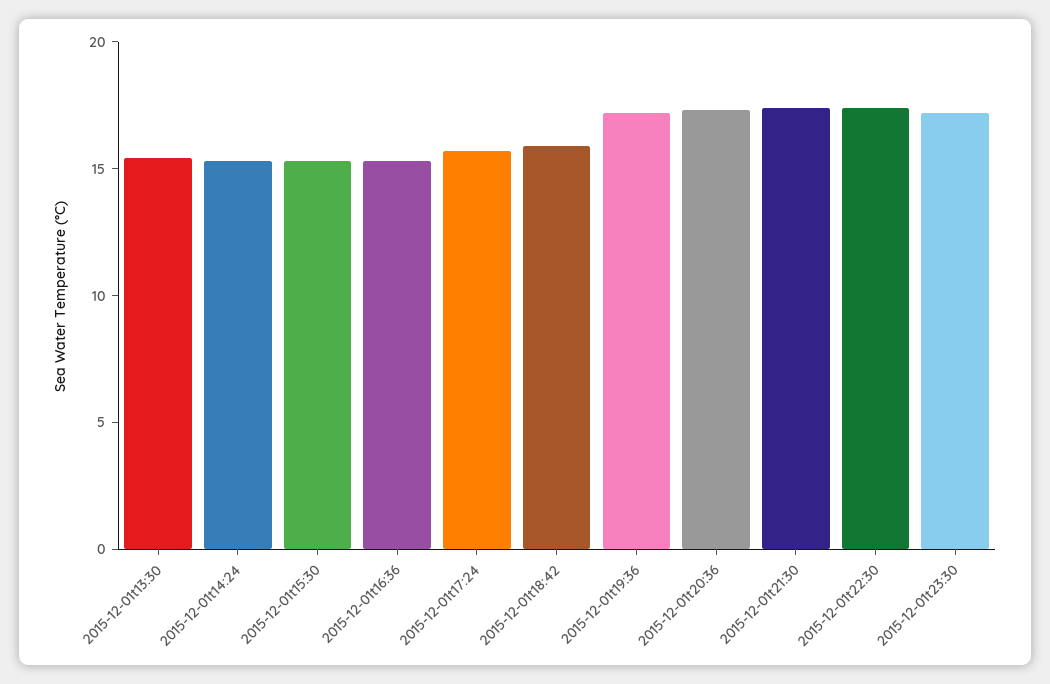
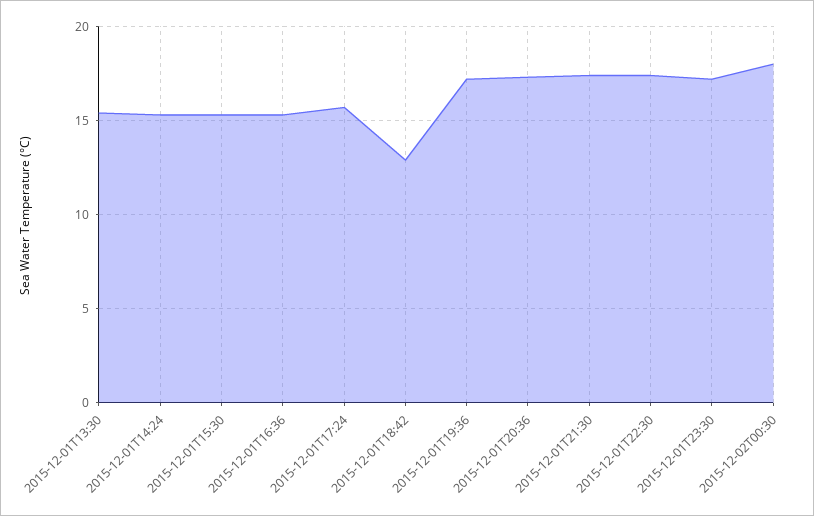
2015-12-01t18:42: 16 -> 13
2015-12-02T00:30: none -> 18

